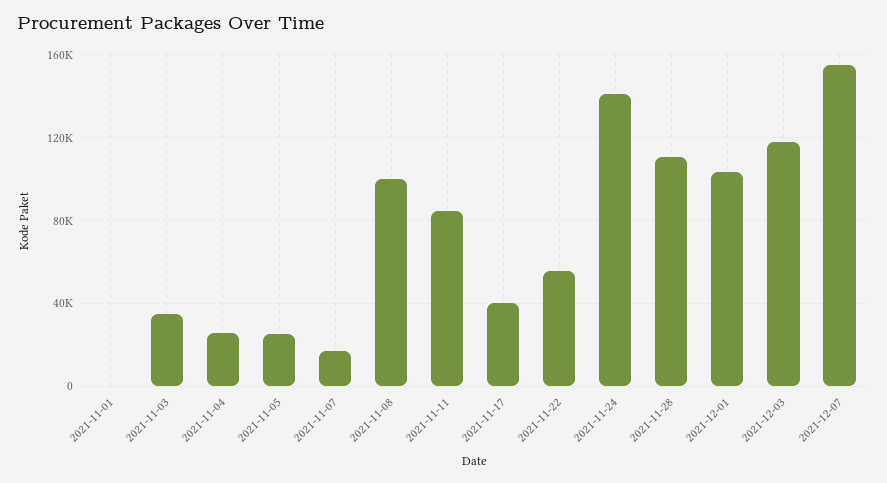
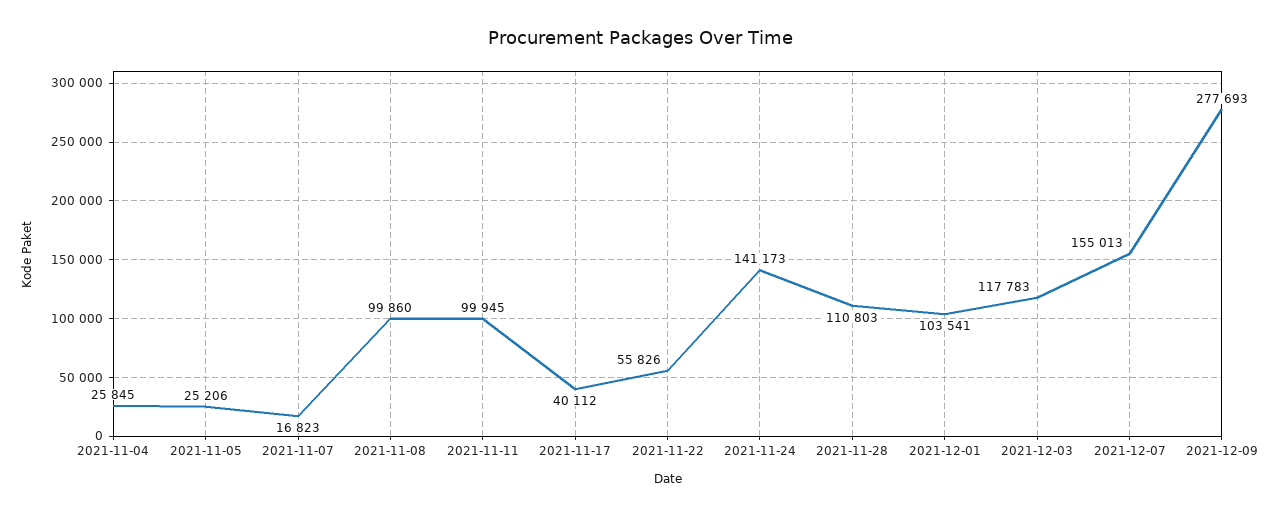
2021-11-01: 0 -> none
2021-11-03: 35000 -> none
2021-11-11: 85000 -> 99945
2021-12-09: none -> 277693

